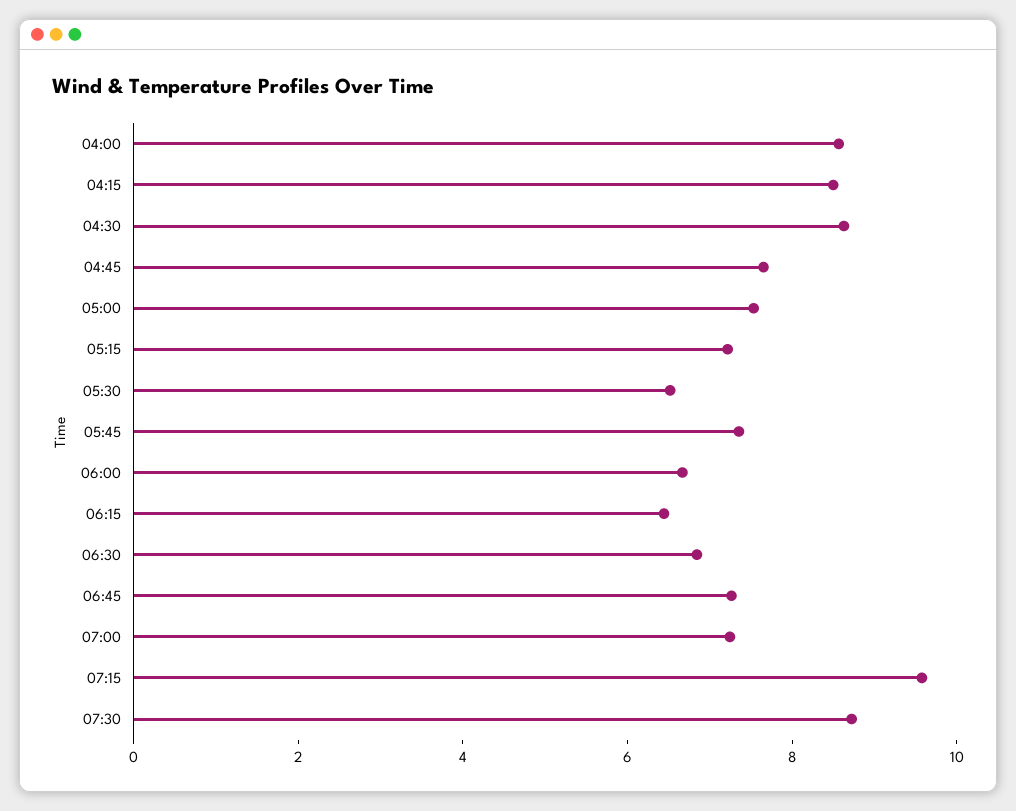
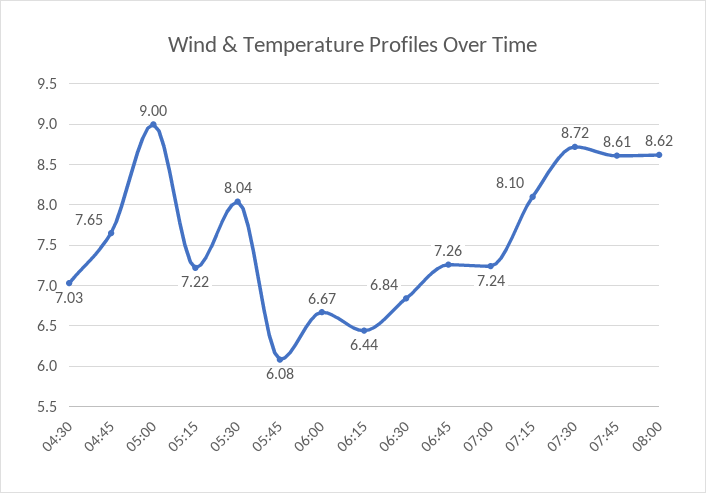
04:00: 8.5 -> none
04:15: 8.5 -> none
04:30: 8.5 -> 7.03
05:00: 7.5 -> 9
05:30: 6.5 -> 8.04
05:45: 7.5 -> 6.08
07:15: 9.5 -> 8.1
07:45: none -> 8.61
08:00: none -> 8.62

